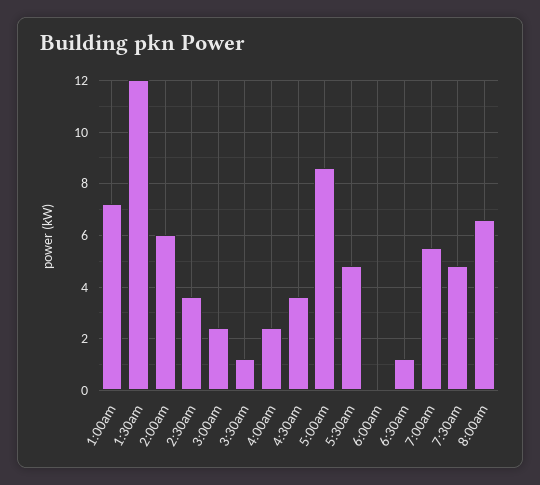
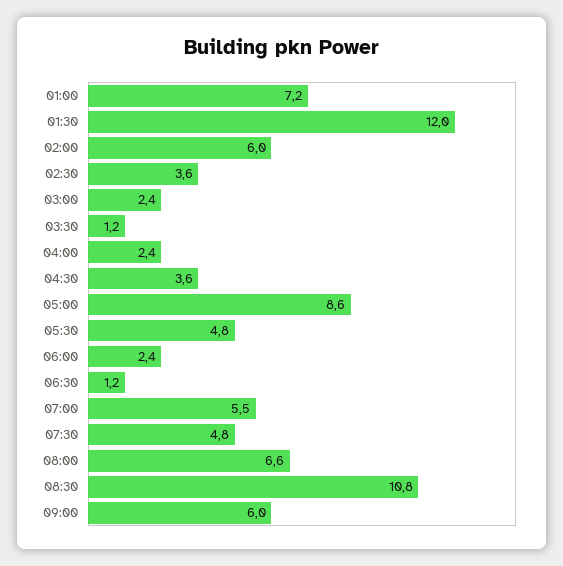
6:00am: 0 -> 2.4
08:30: none -> 10.8
09:00: none -> 6

